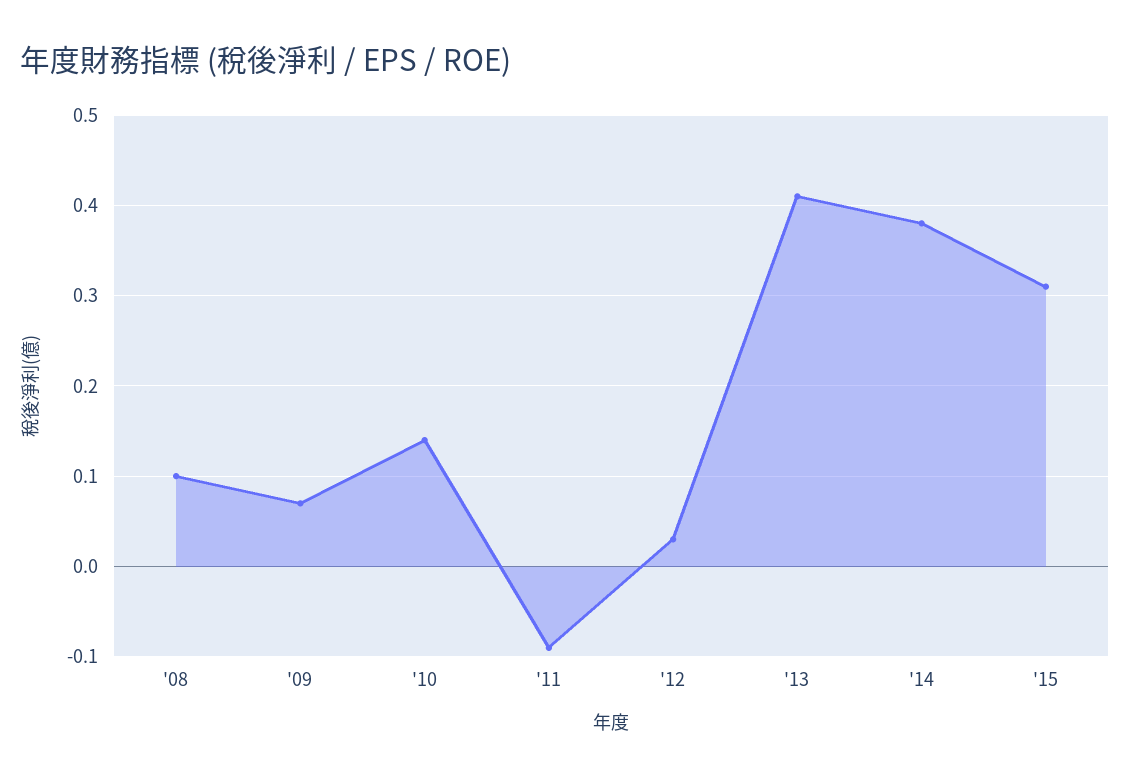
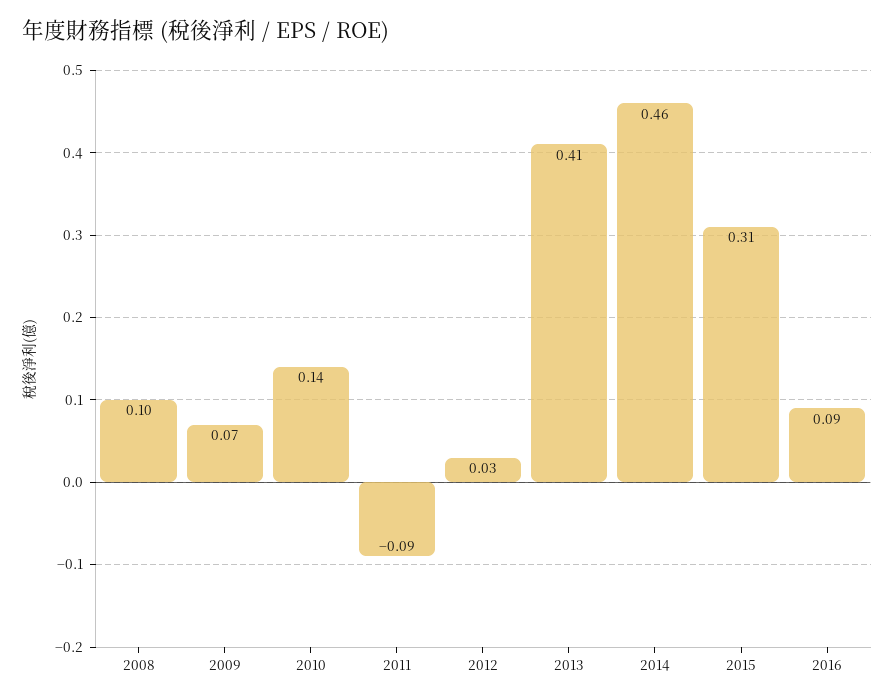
'14: 0.38 -> 0.46
2016: none -> 0.09

